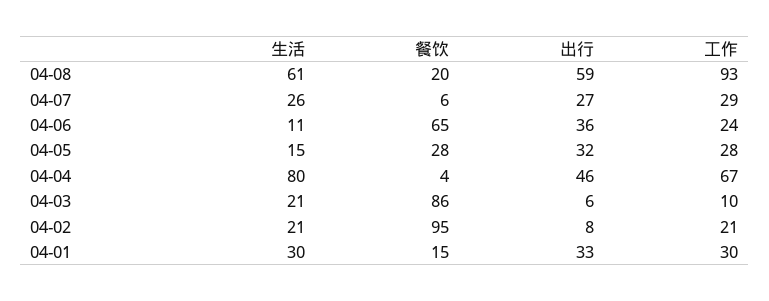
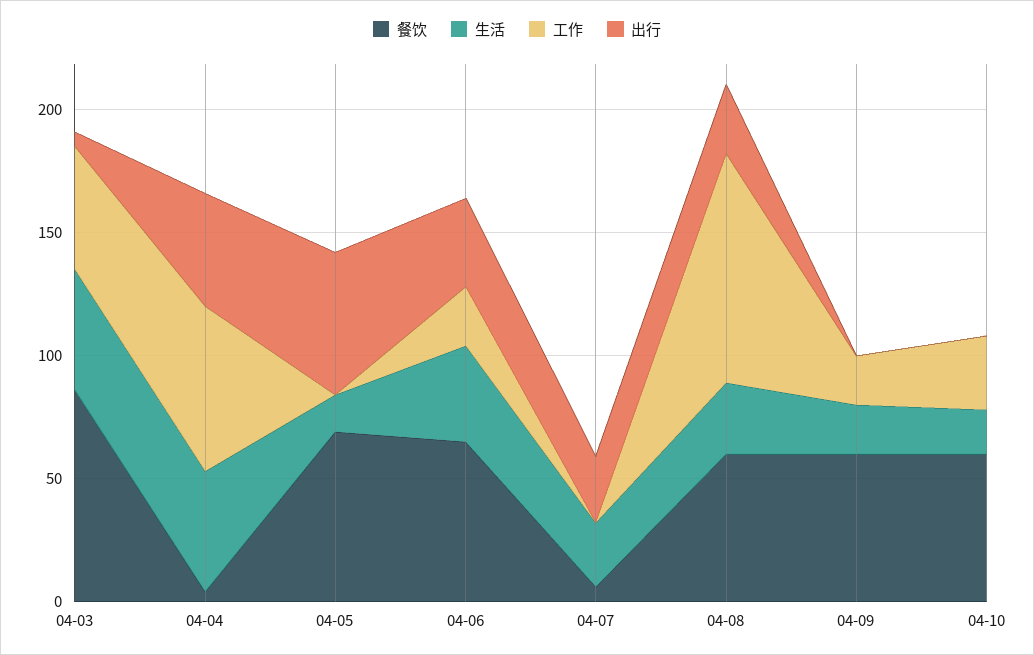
生活, 04-08: 61 -> 30
餐饮, 04-08: 20 -> 60
出行, 04-08: 59 -> 30
工作, 04-07: 29 -> 0
生活, 04-06: 11 -> 40
餐饮, 04-05: 28 -> 70
出行, 04-05: 32 -> 60
工作, 04-05: 28 -> 0
生活, 04-04: 80 -> 50
生活, 04-03: 21 -> 50
工作, 04-03: 10 -> 50
生活, 04-02: 21 -> none
餐饮, 04-02: 95 -> none
出行, 04-02: 8 -> none
工作, 04-02: 21 -> none
生活, 04-01: 30 -> none
餐饮, 04-01: 15 -> none
出行, 04-01: 33 -> none
工作, 04-01: 30 -> none
餐饮, 04-09: none -> 60
生活, 04-09: none -> 20
工作, 04-09: none -> 20
出行, 04-09: none -> 0
餐饮, 04-10: none -> 60
生活, 04-10: none -> 20
工作, 04-10: none -> 30
出行, 04-10: none -> 0

